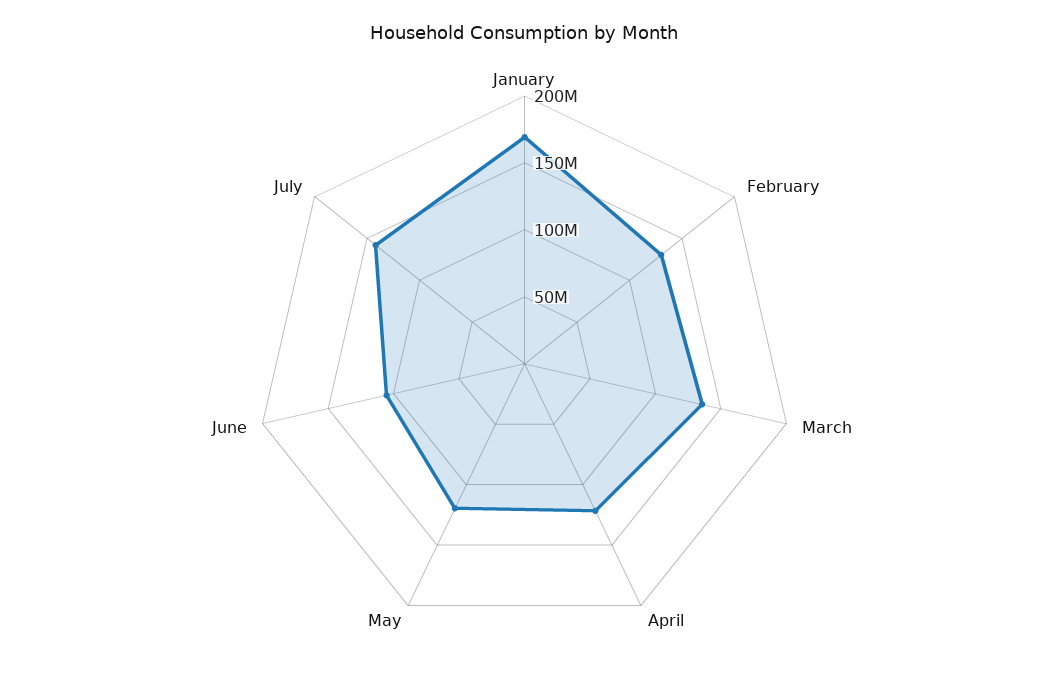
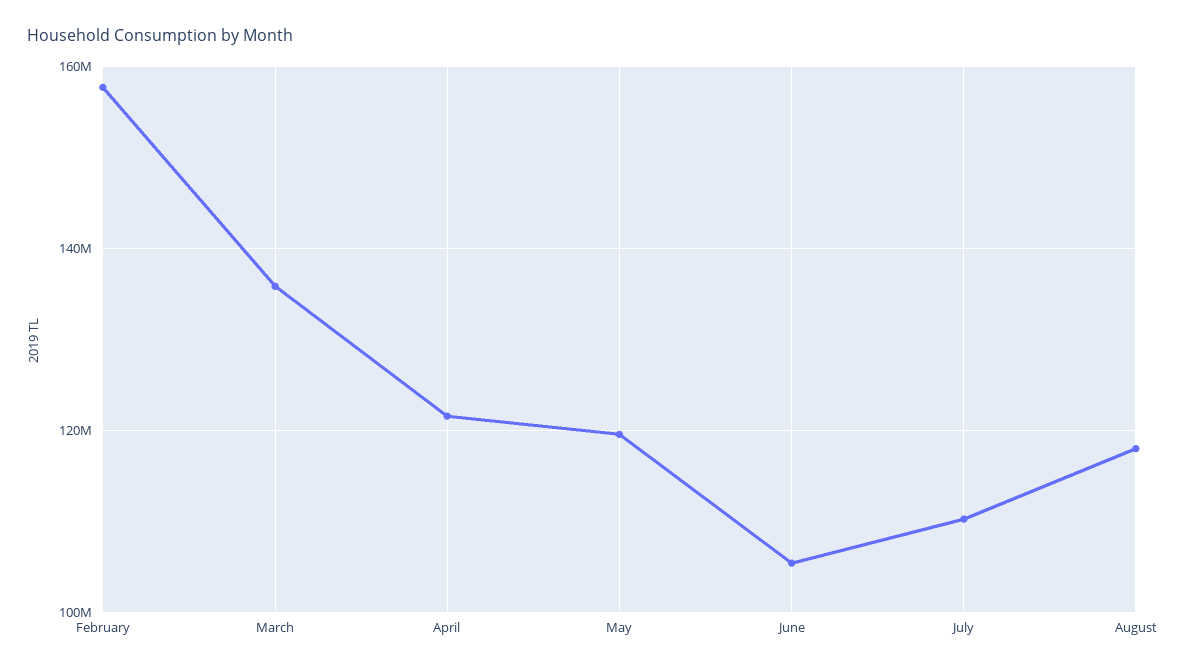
January: 170000000 -> none
February: 130000000 -> 158000000
July: 140000000 -> 110000000
August: none -> 118000000

